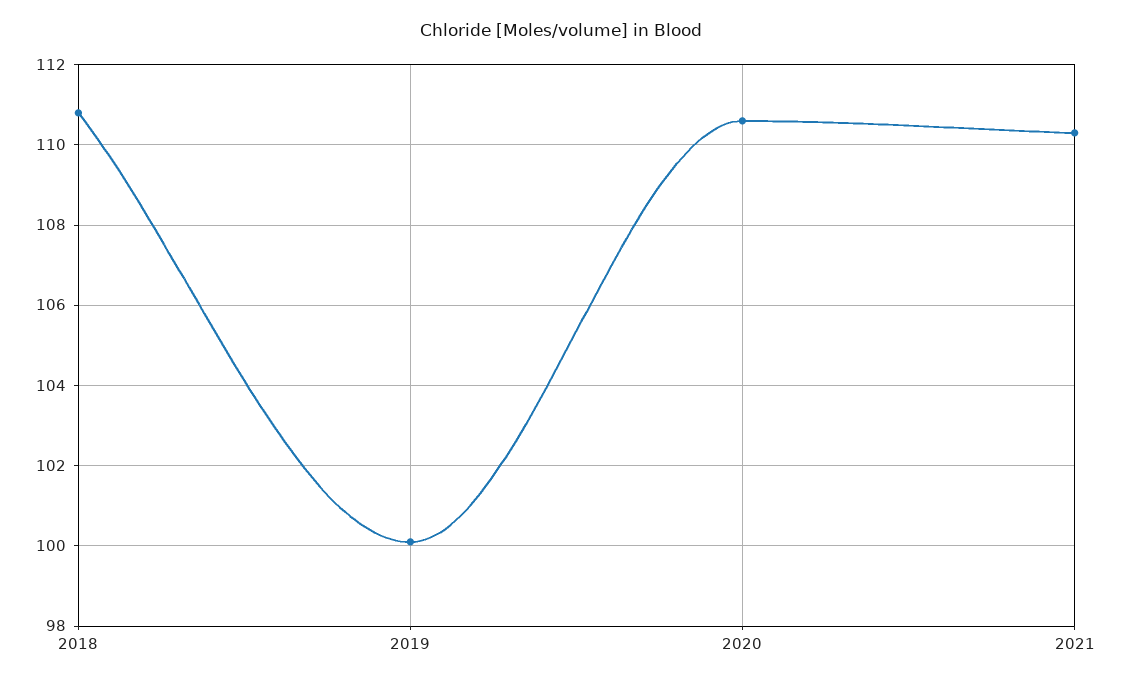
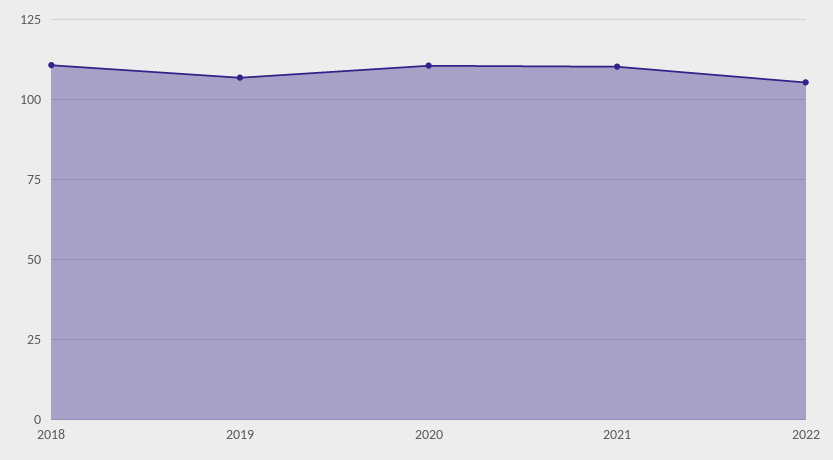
2019: 100 -> 107.5
2022: none -> 105

